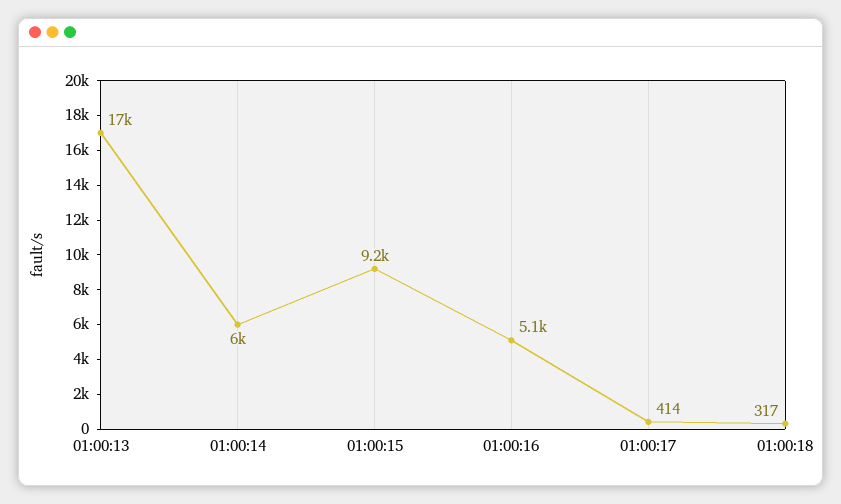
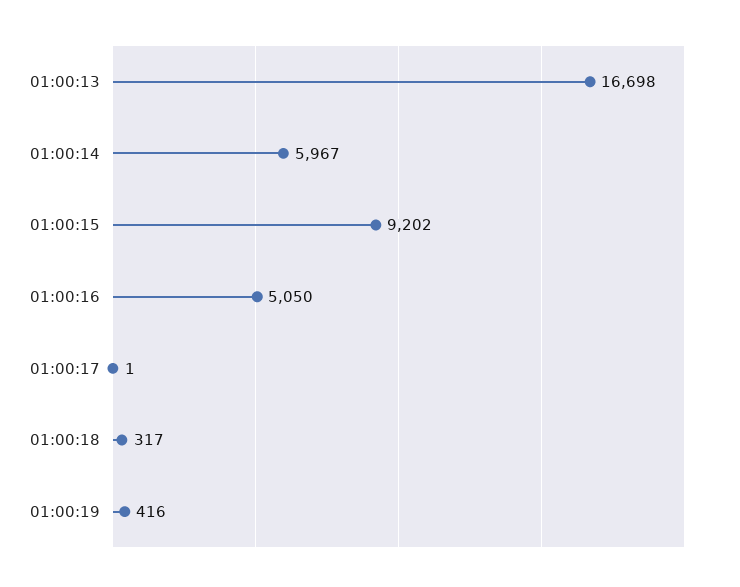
01:00:17: 414 -> 1
01:00:19: none -> 416

